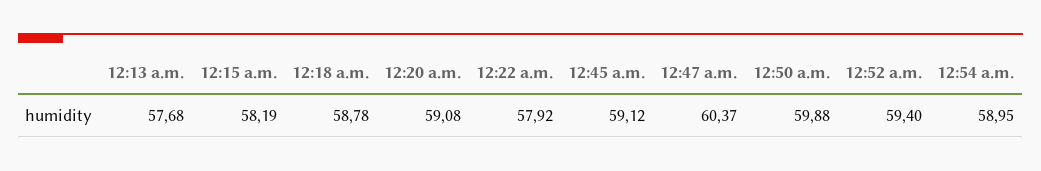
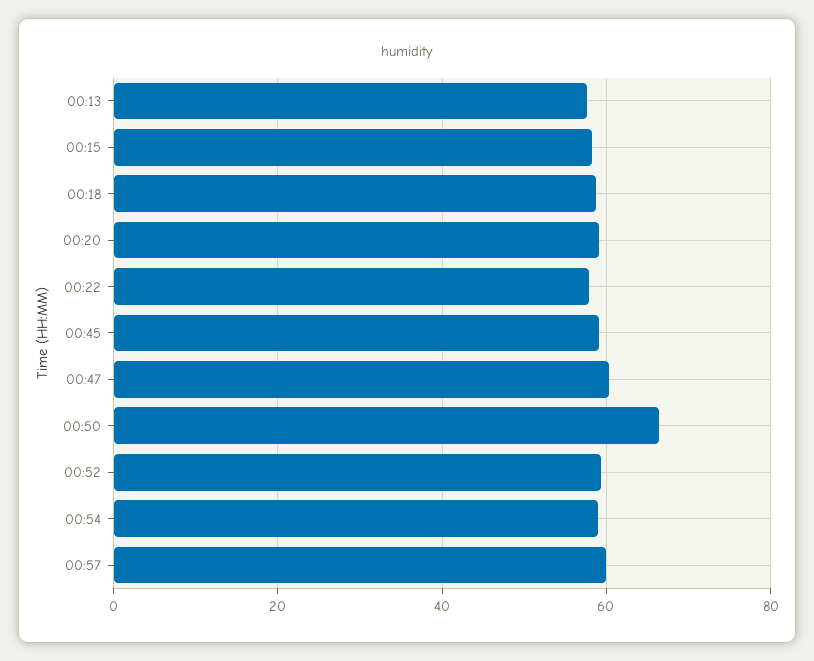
12:50 a.m.: 59.88 -> 66
00:57: none -> 60

